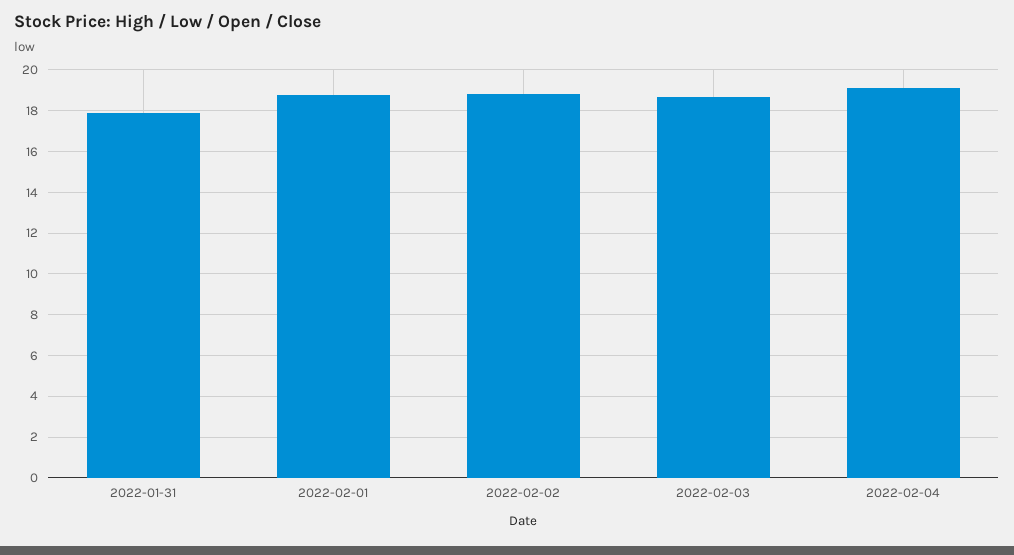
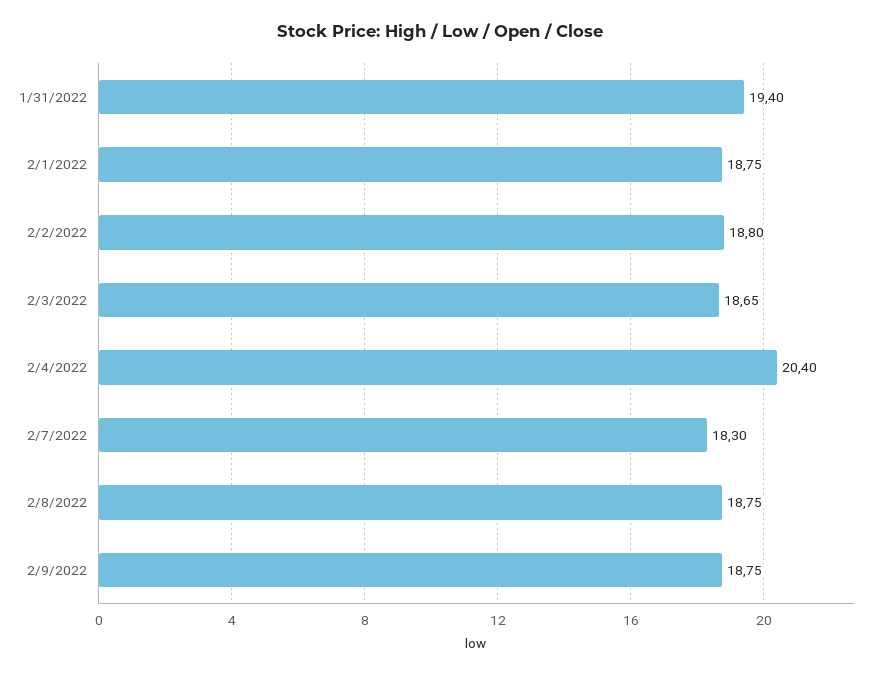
2022-01-31: 18 -> 19.4
2022-02-04: 19 -> 20.4
2/7/2022: none -> 18.3
2/8/2022: none -> 18.75
2/9/2022: none -> 18.75

